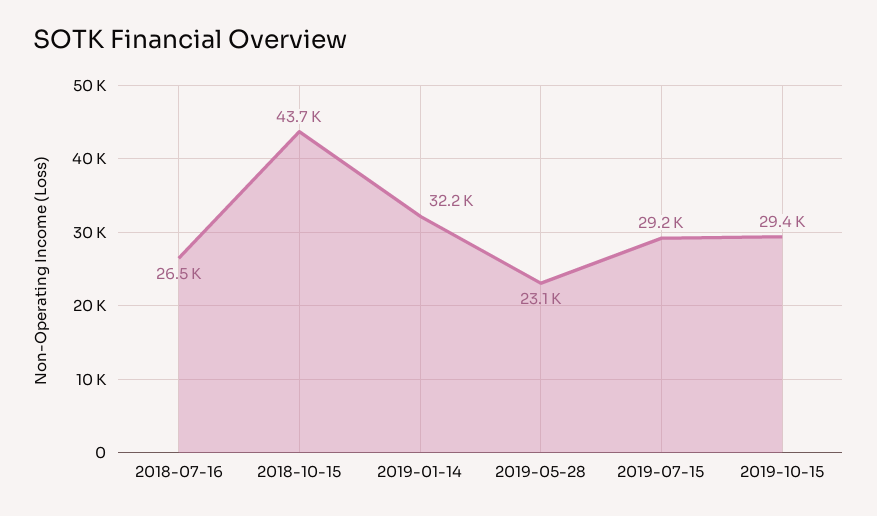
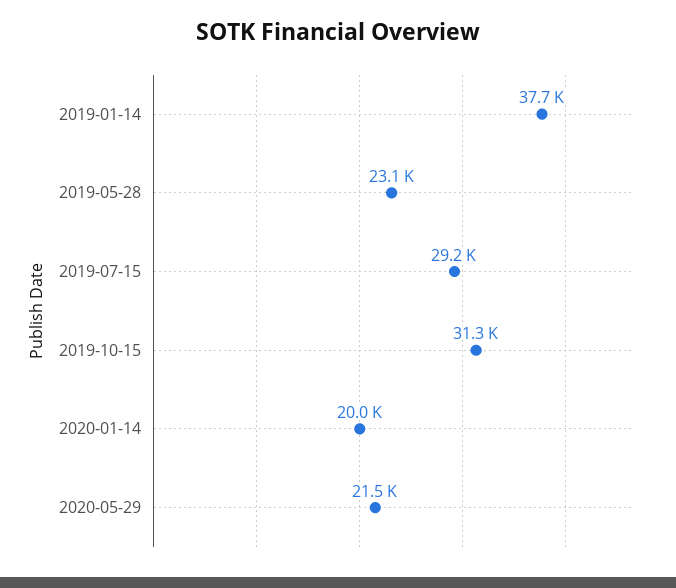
2018-07-16: 26500 -> none
2018-10-15: 43700 -> none
2019-01-14: 32200 -> 37700
2019-10-15: 29400 -> 31300
2020-01-14: none -> 20000
2020-05-29: none -> 21500

